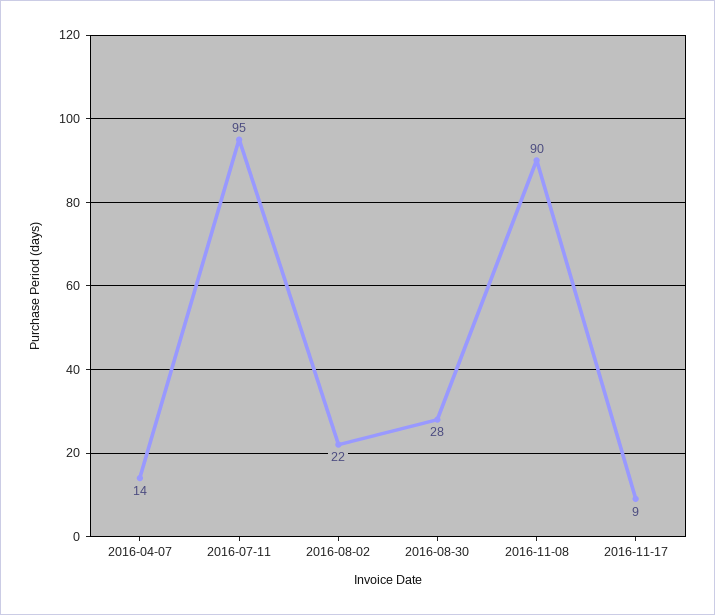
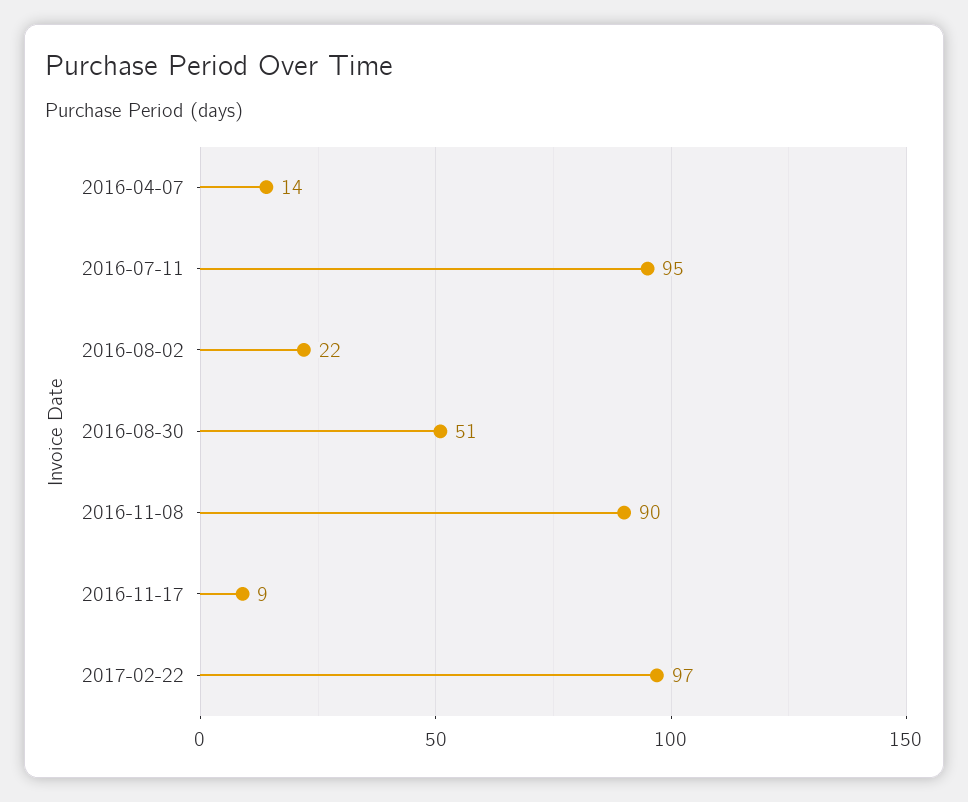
2016-08-30: 28 -> 51
2017-02-22: none -> 97

